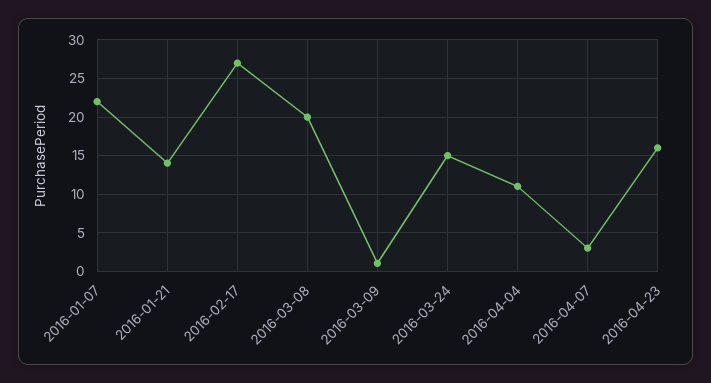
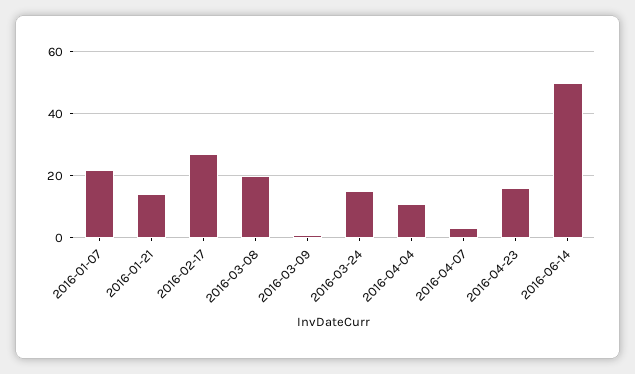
2016-06-14: none -> 50

